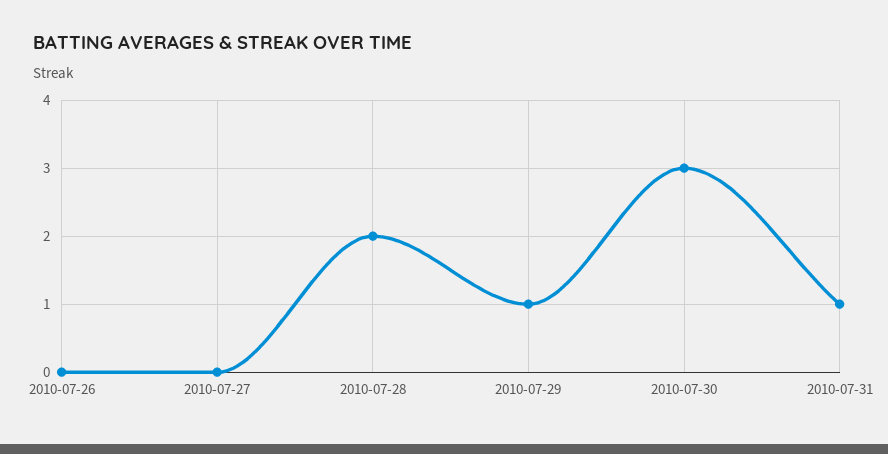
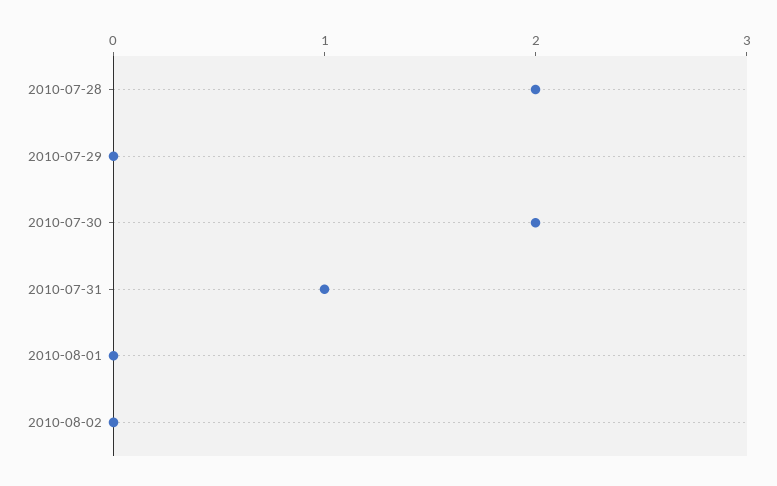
2010-07-26: 0 -> none
2010-07-27: 0 -> none
2010-07-29: 1 -> 0
2010-07-30: 3 -> 2
2010-08-01: none -> 0
2010-08-02: none -> 0

